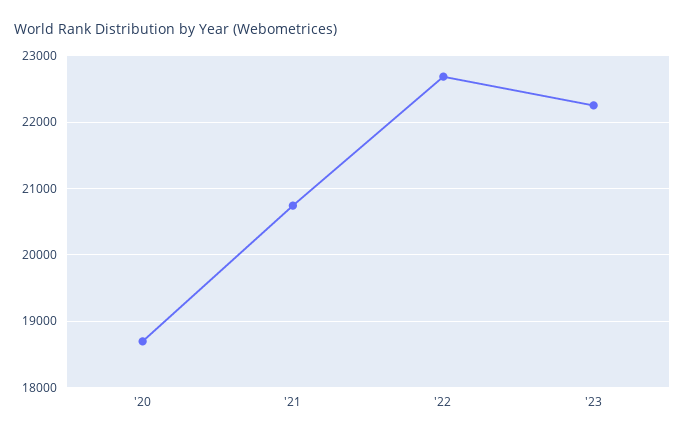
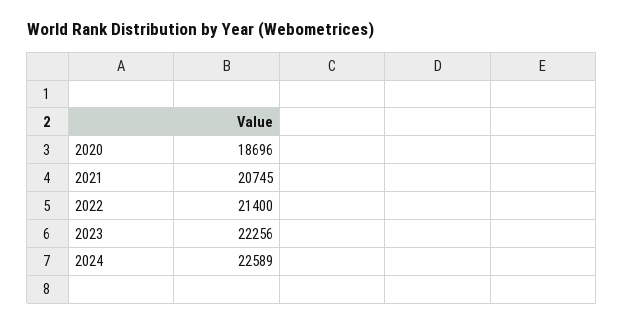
'22: 22700 -> 21400
2024: none -> 22589

